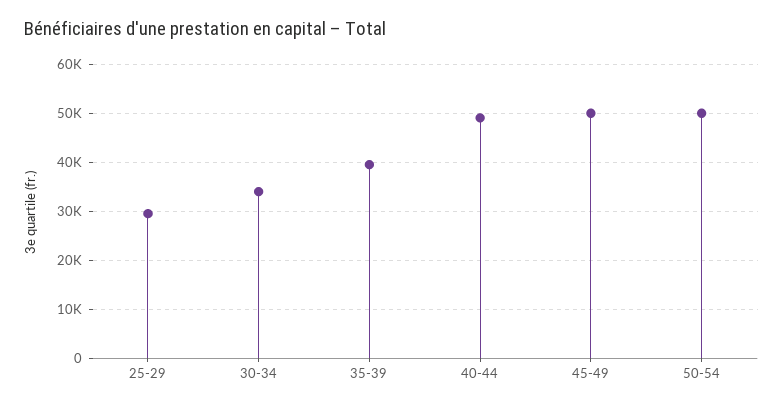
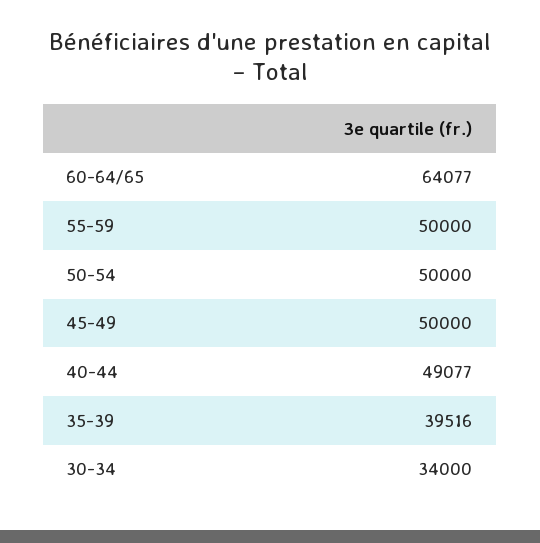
25-29: 30000 -> none
60-64/65: none -> 64077
55-59: none -> 50000

